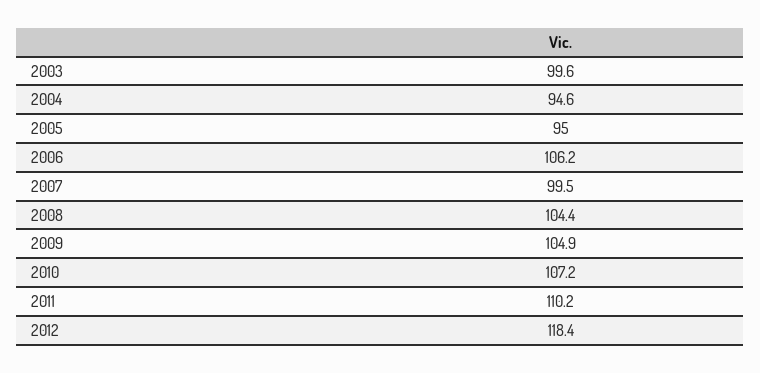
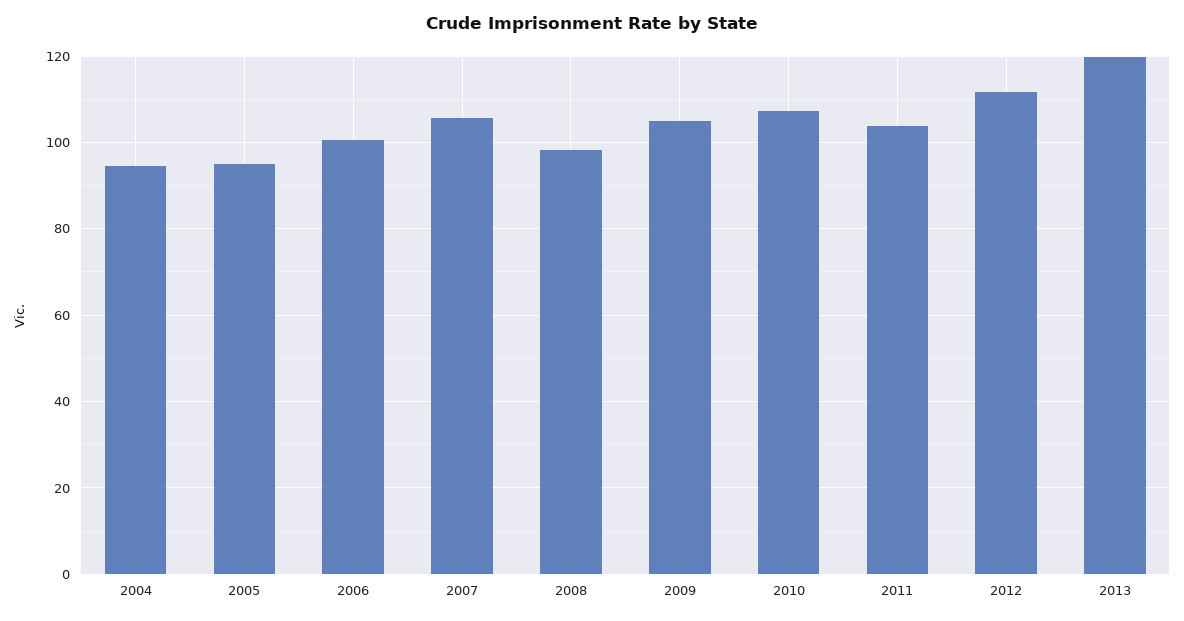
2003: 99.6 -> none
2006: 106.2 -> 100
2007: 99.5 -> 106
2008: 104.4 -> 98
2011: 110.2 -> 104
2012: 118.4 -> 112
2013: none -> 120

